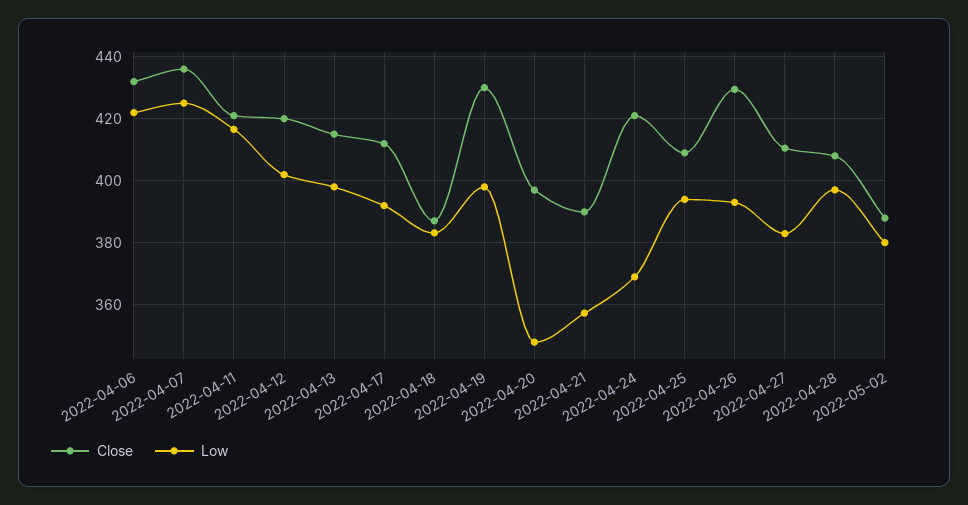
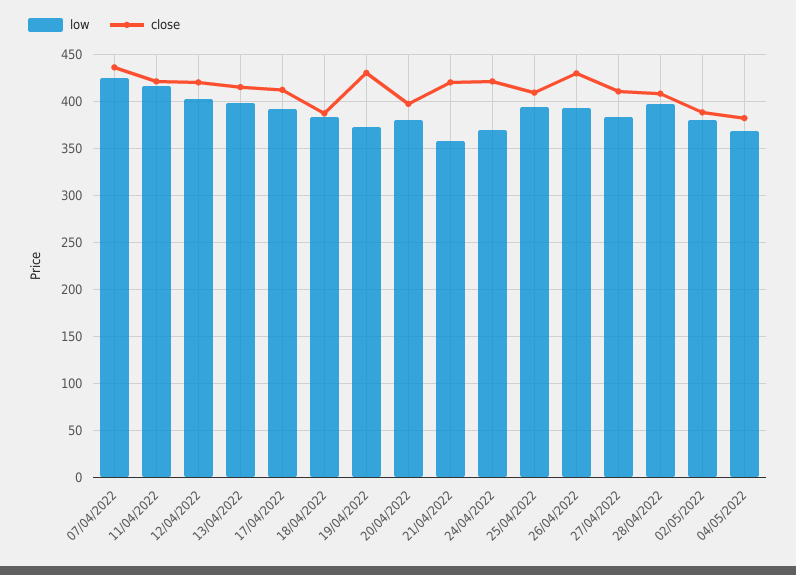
Close, 2022-04-06: 432 -> none
Low, 2022-04-06: 422 -> none
Low, 2022-04-19: 398 -> 370
Low, 2022-04-20: 348 -> 380
Close, 2022-04-21: 390 -> 420
Low, 04/05/2022: none -> 370
Close, 04/05/2022: none -> 380

